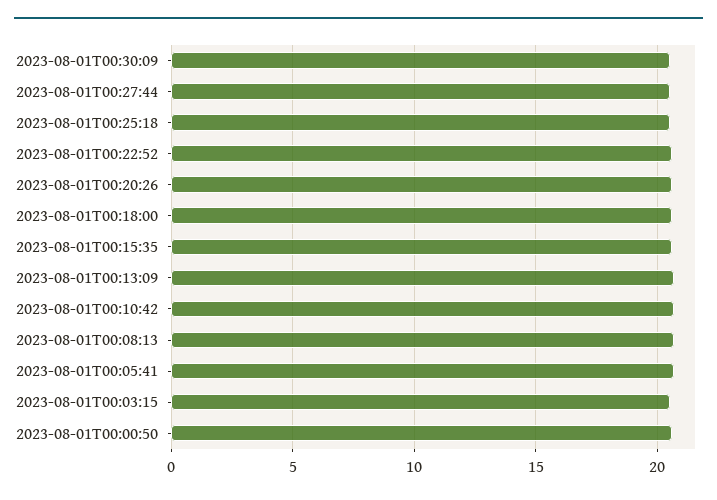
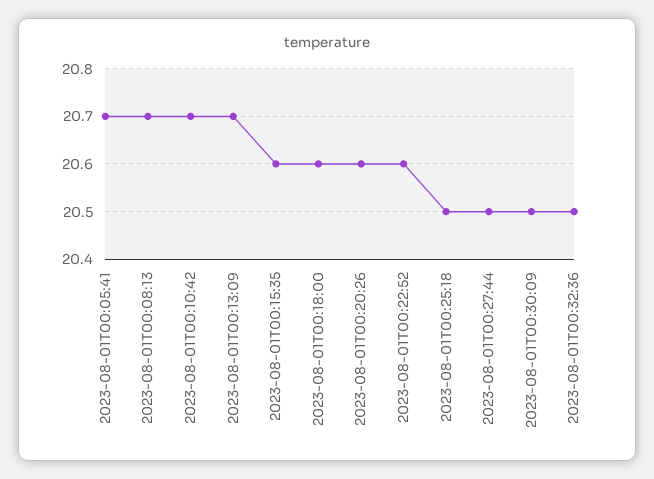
2023-08-01T00:03:15: 20.5 -> none
2023-08-01T00:00:50: 20.5 -> none
2023-08-01T00:32:36: none -> 20.5

